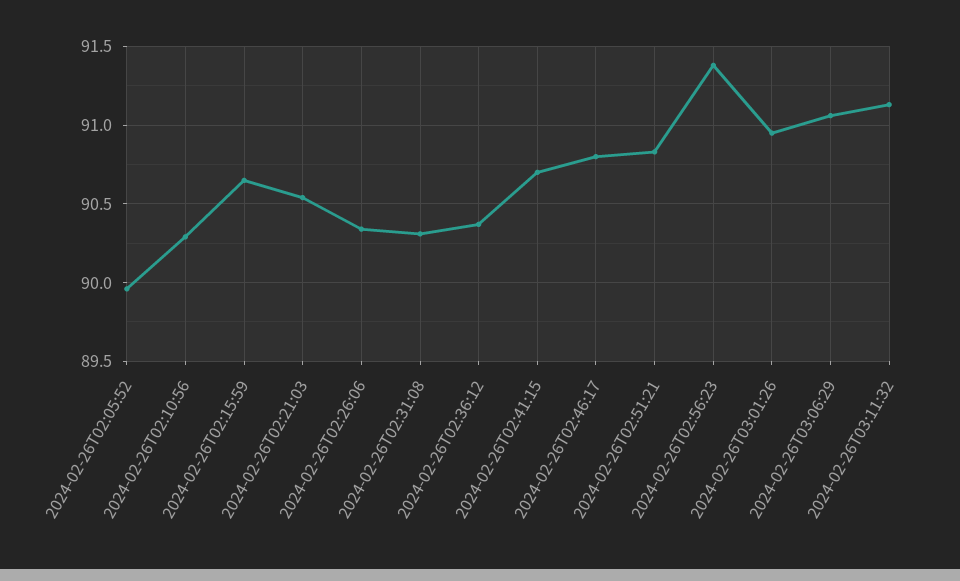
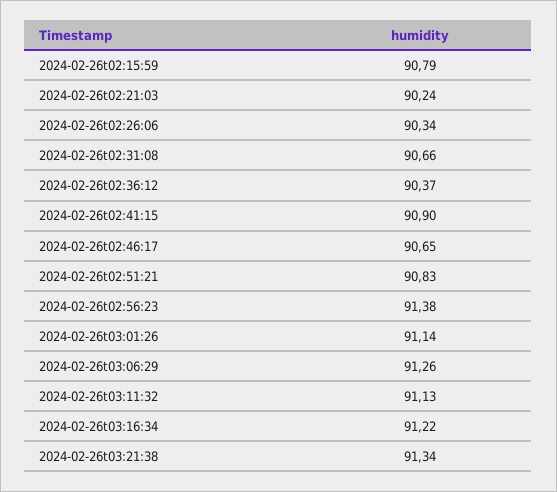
2024-02-26T02:05:52: 89.95 -> none
2024-02-26T02:10:56: 90.3 -> none
2024-02-26T02:15:59: 90.65 -> 90.79
2024-02-26T02:21:03: 90.55 -> 90.24
2024-02-26T02:31:08: 90.3 -> 90.66
2024-02-26T02:41:15: 90.7 -> 90.9
2024-02-26T02:46:17: 90.8 -> 90.65
2024-02-26T03:01:26: 90.95 -> 91.14
2024-02-26T03:06:29: 91.05 -> 91.26
2024-02-26t03:16:34: none -> 91.22
2024-02-26t03:21:38: none -> 91.34

